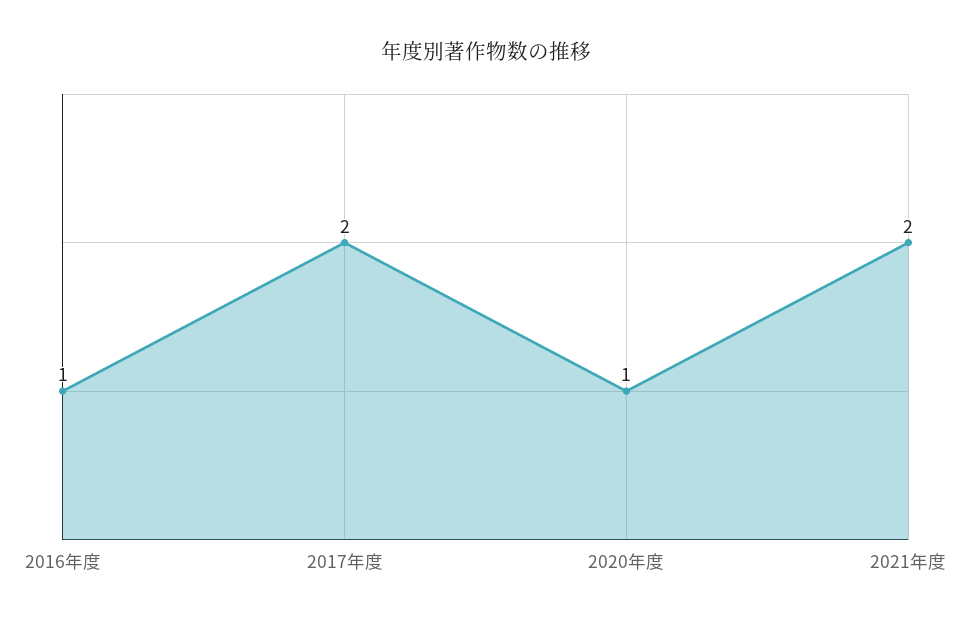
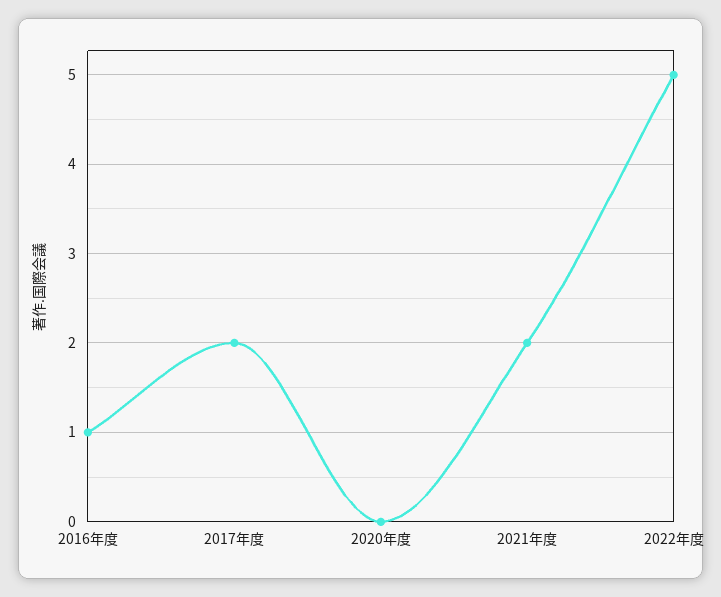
2020年度: 1 -> 0
2022年度: none -> 5

